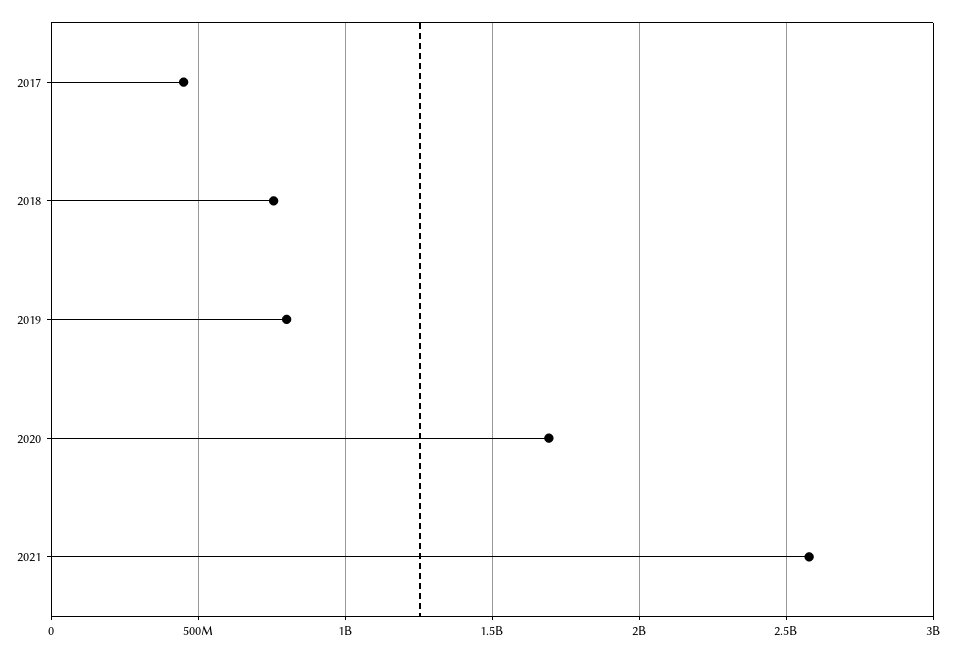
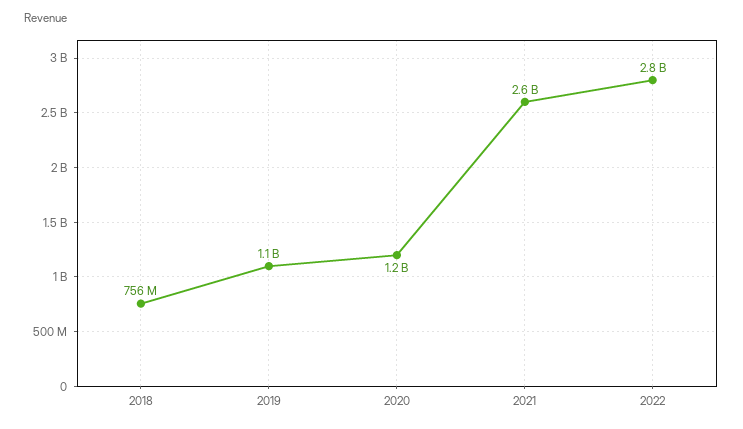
2017: 450000000 -> none
2019: 800000000 -> 1100000000
2020: 1700000000 -> 1200000000
2022: none -> 2800000000

